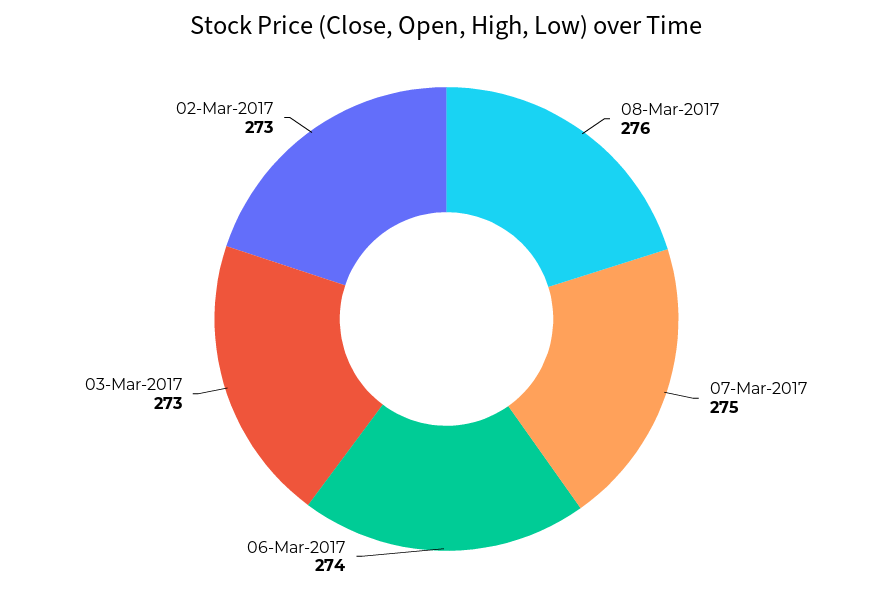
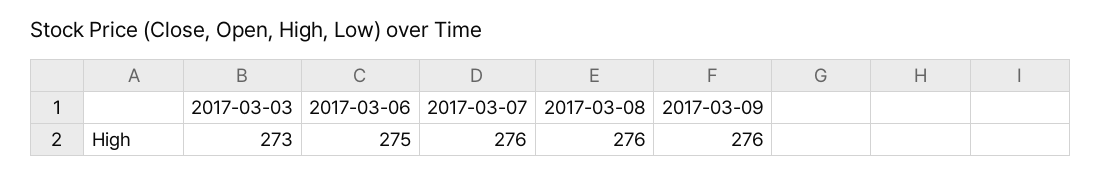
07-Mar-2017: 275 -> 276
06-Mar-2017: 274 -> 275
02-Mar-2017: 273 -> none
2017-03-09: none -> 276

